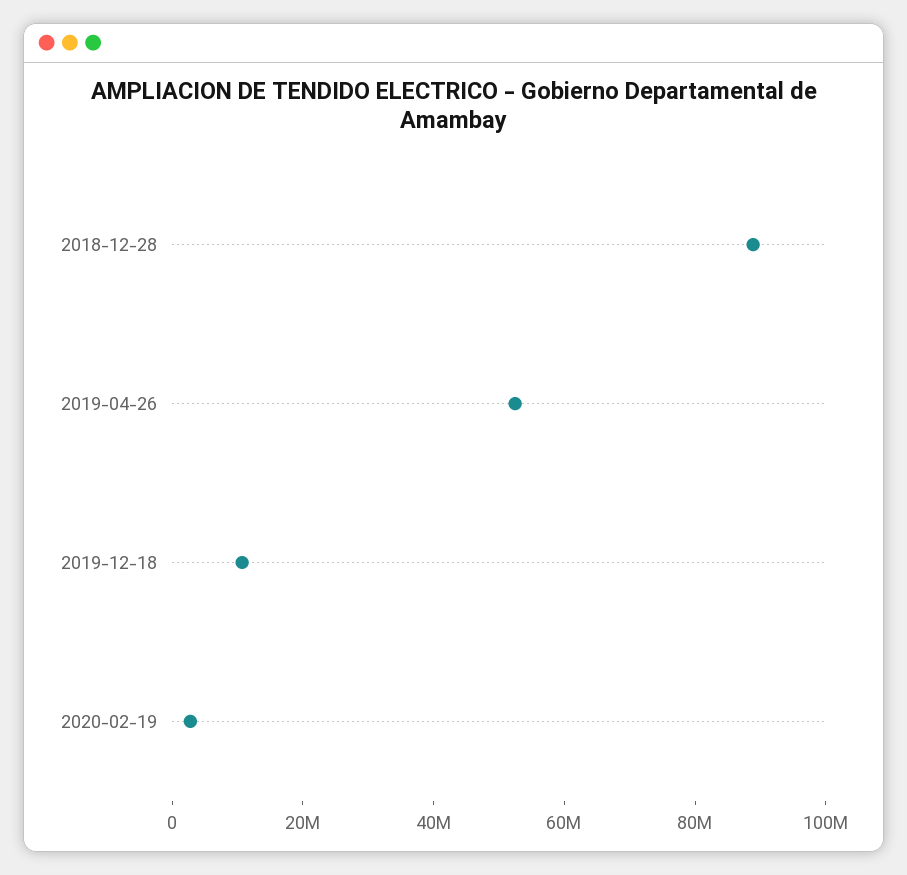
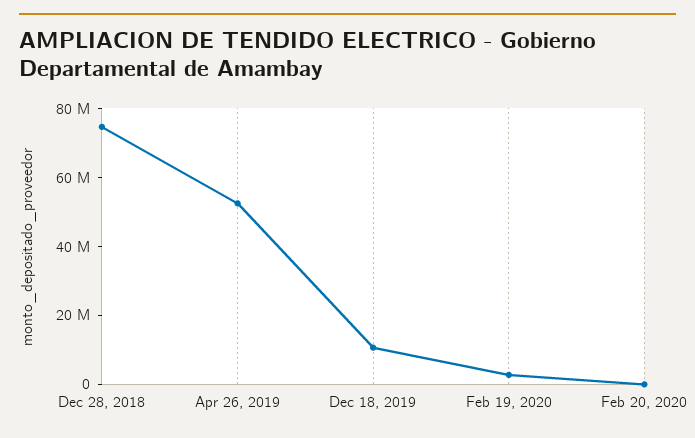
2018-12-28: 90000000 -> 75000000
Feb 20, 2020: none -> 0

